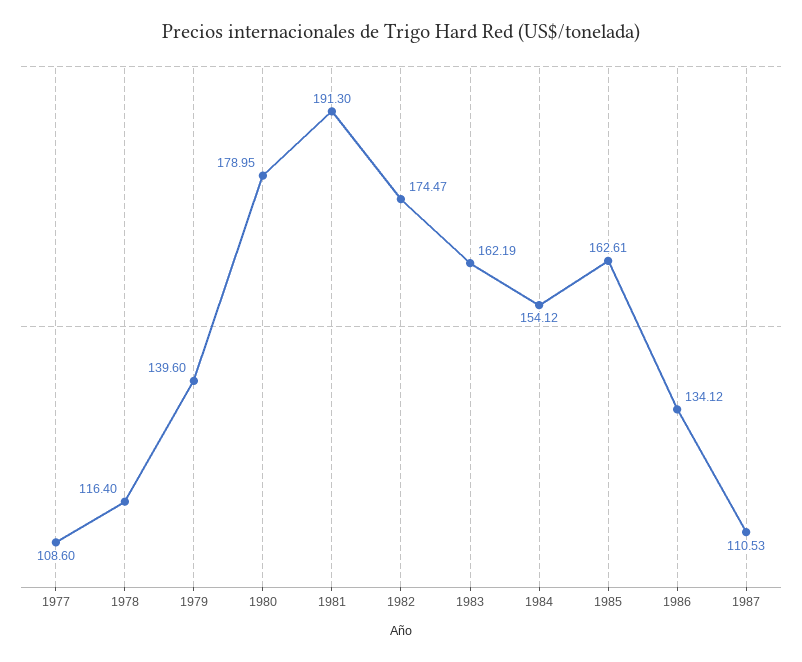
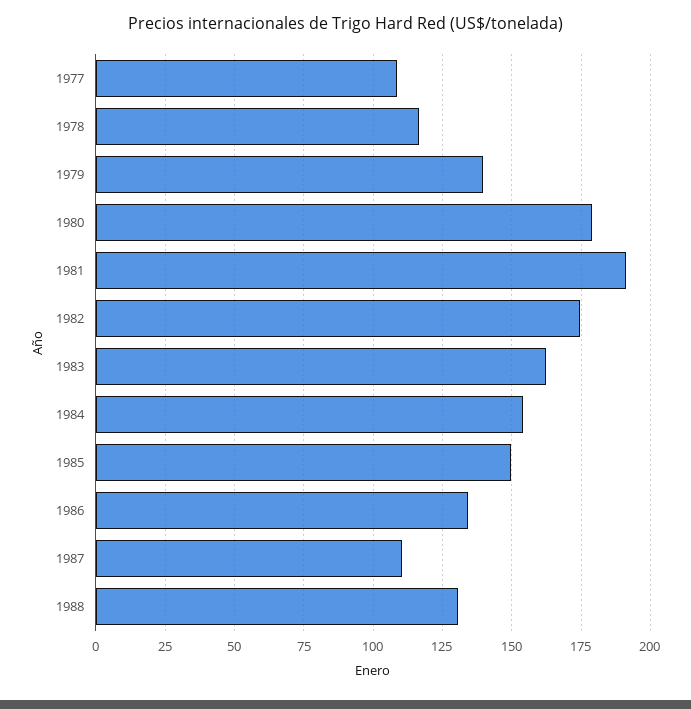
1985: 162.61 -> 150
1988: none -> 130

